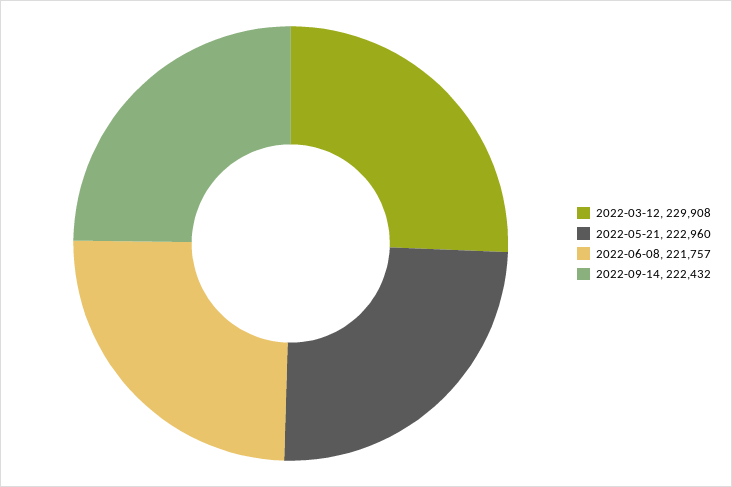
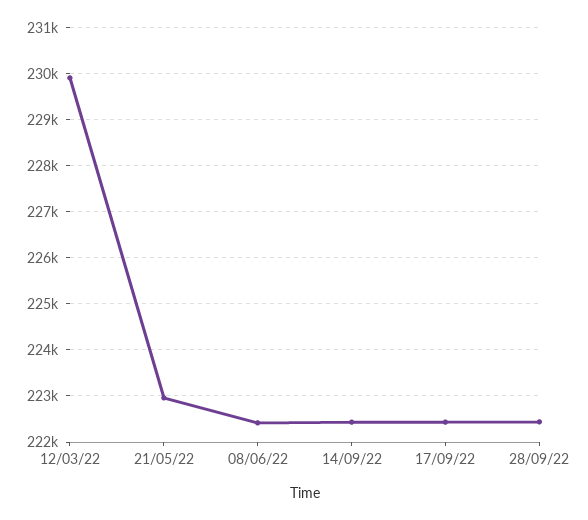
2022-06-08: 221757 -> 222400
17/09/22: none -> 222400
28/09/22: none -> 222400

